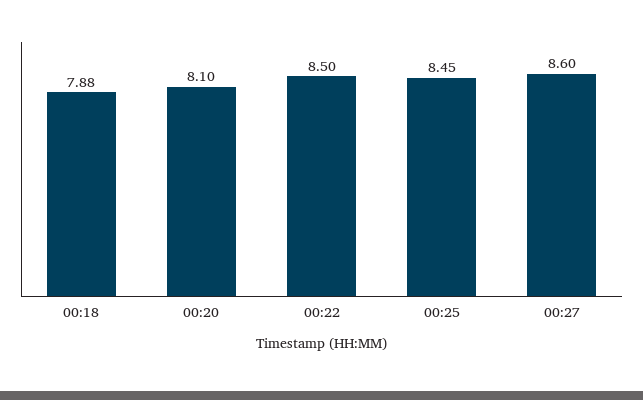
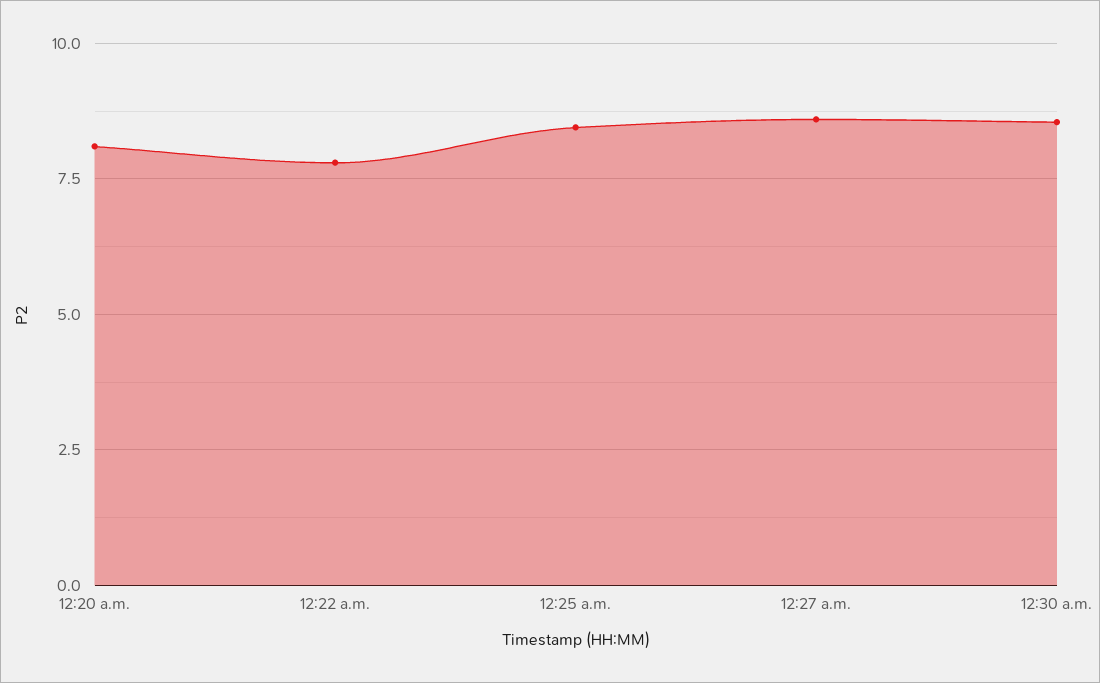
00:18: 7.88 -> none
00:22: 8.5 -> 7.75
12:30 a.m.: none -> 8.5

